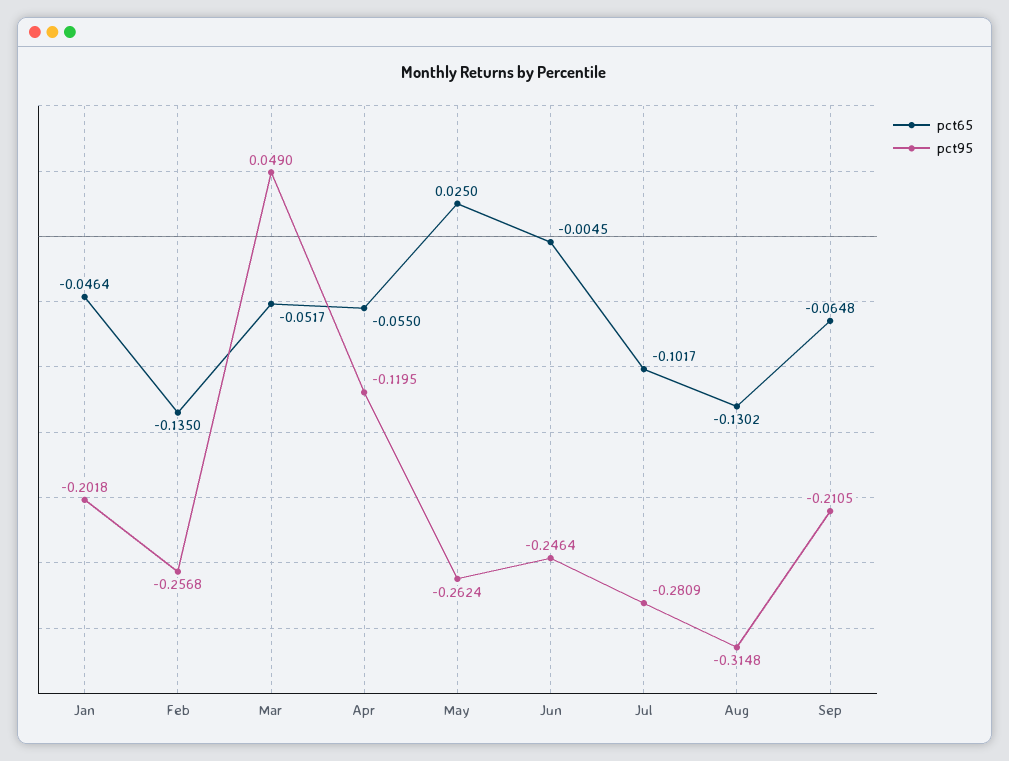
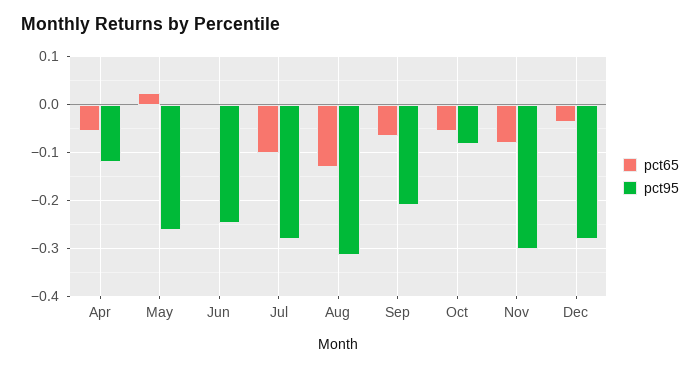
pct65, Jan: -0.0464 -> none
pct95, Jan: -0.2018 -> none
pct65, Feb: -0.135 -> none
pct95, Feb: -0.2568 -> none
pct65, Mar: -0.0517 -> none
pct95, Mar: 0.049 -> none
pct65, Oct: none -> -0.06
pct95, Oct: none -> -0.08
pct65, Nov: none -> -0.08
pct95, Nov: none -> -0.3
pct65, Dec: none -> -0.04
pct95, Dec: none -> -0.28

